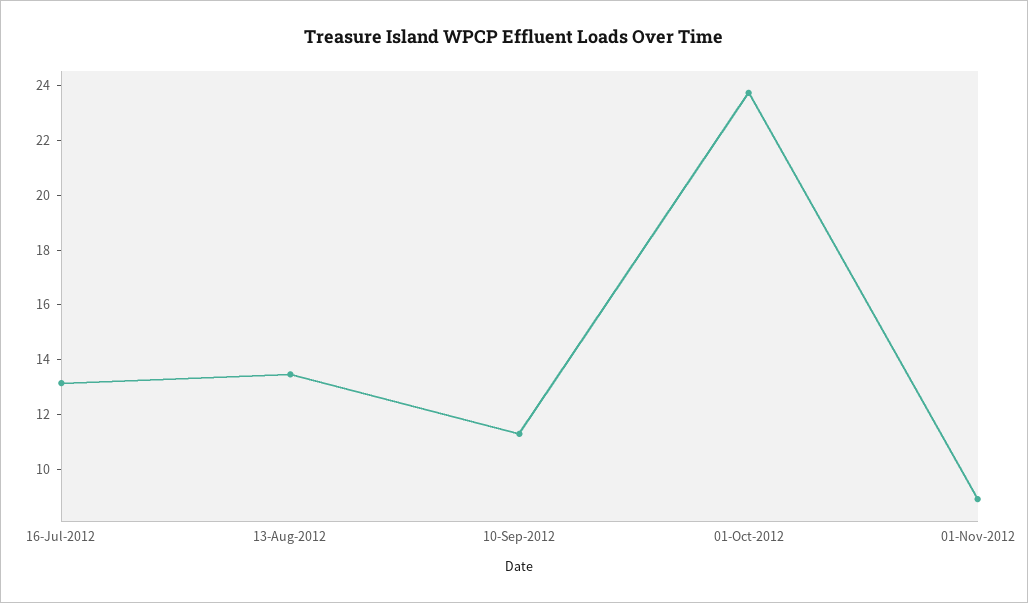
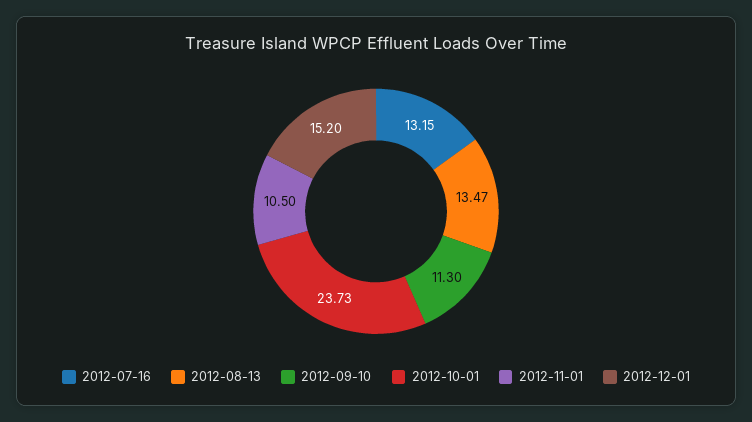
01-Nov-2012: 9 -> 10.5
2012-12-01: none -> 15.2

